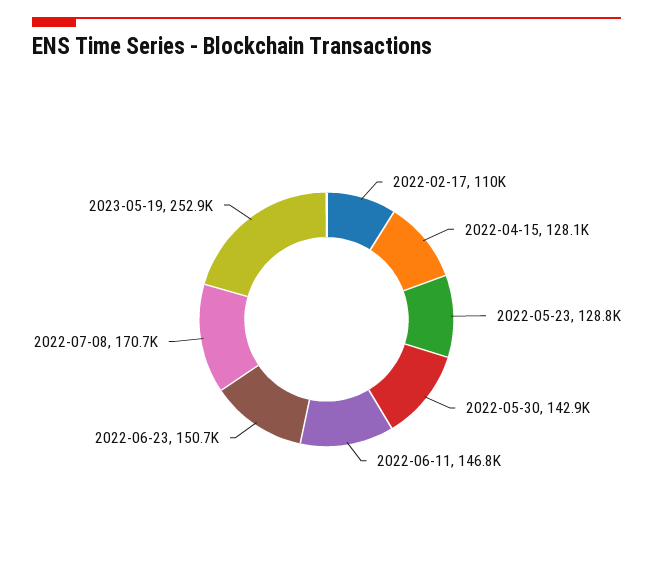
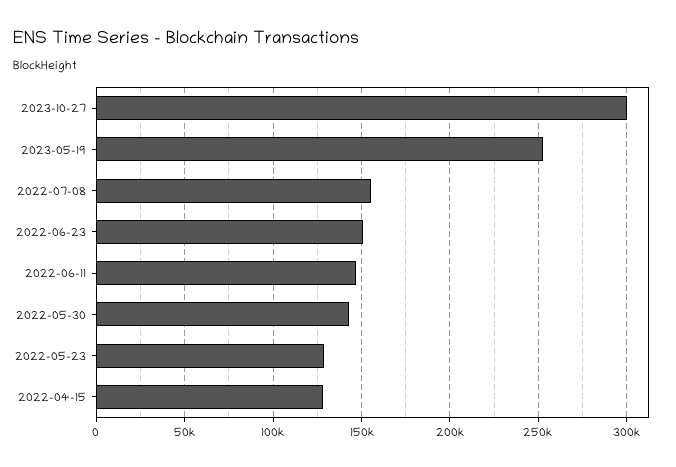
2022-02-17: 110000 -> none
2022-07-08: 170700 -> 155000
2023-10-27: none -> 300000

